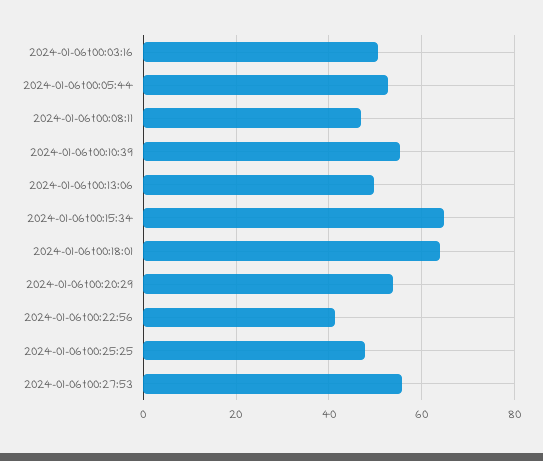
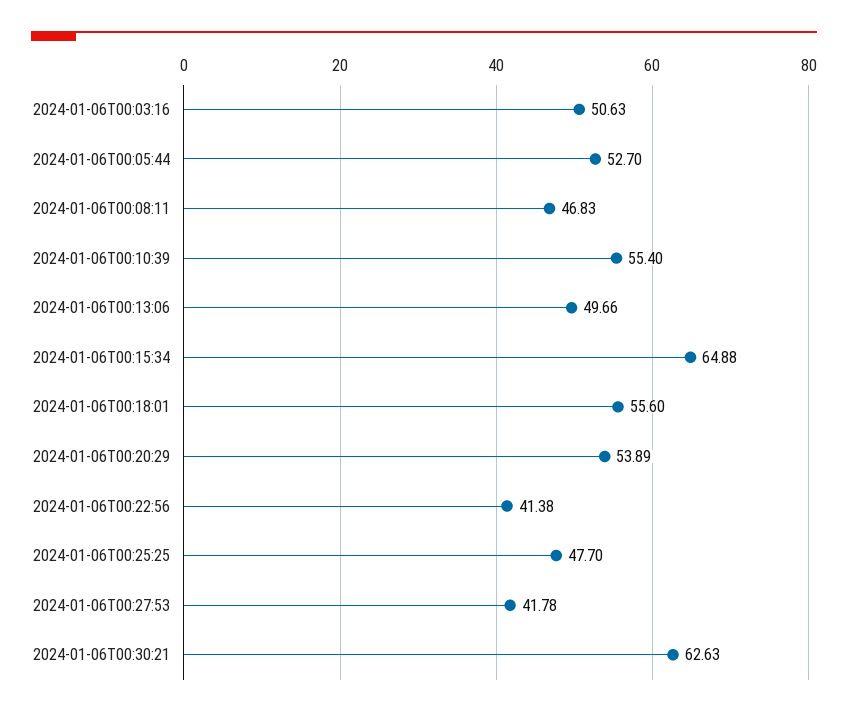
2024-01-06t00:18:01: 64 -> 55.6
2024-01-06t00:27:53: 56 -> 41.78
2024-01-06T00:30:21: none -> 62.63

